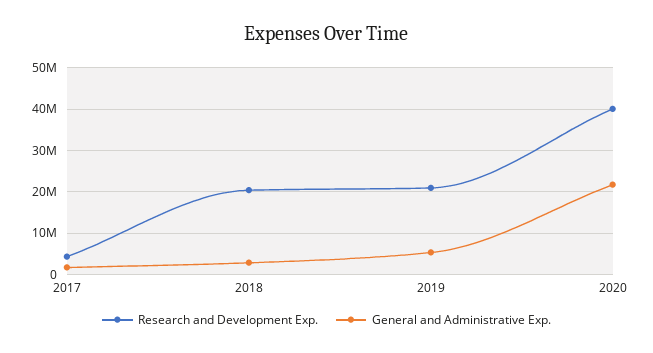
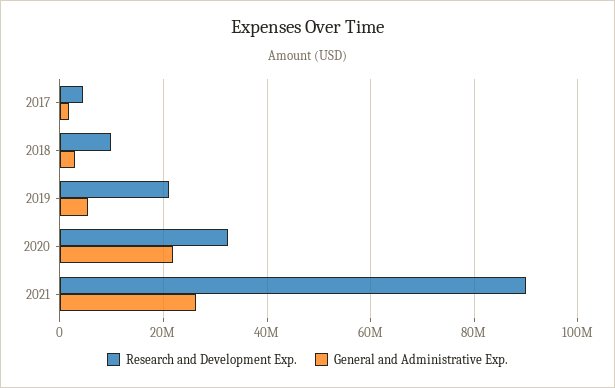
Research and Development Exp., 2018: 20000000 -> 10000000
Research and Development Exp., 2020: 40000000 -> 32000000
Research and Development Exp., 2021: none -> 90000000
General and Administrative Exp., 2021: none -> 26000000

